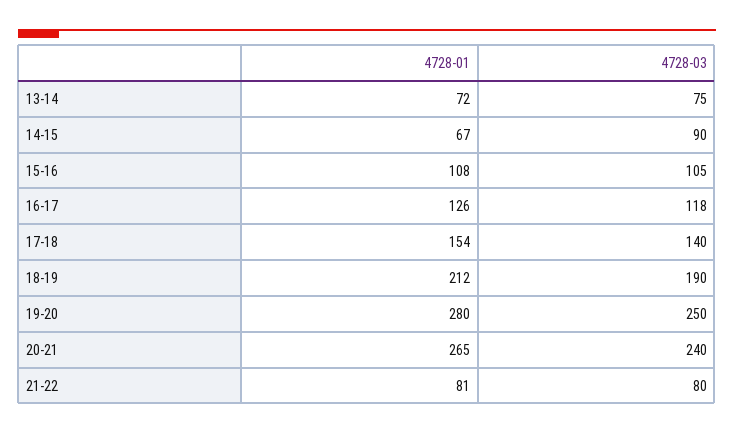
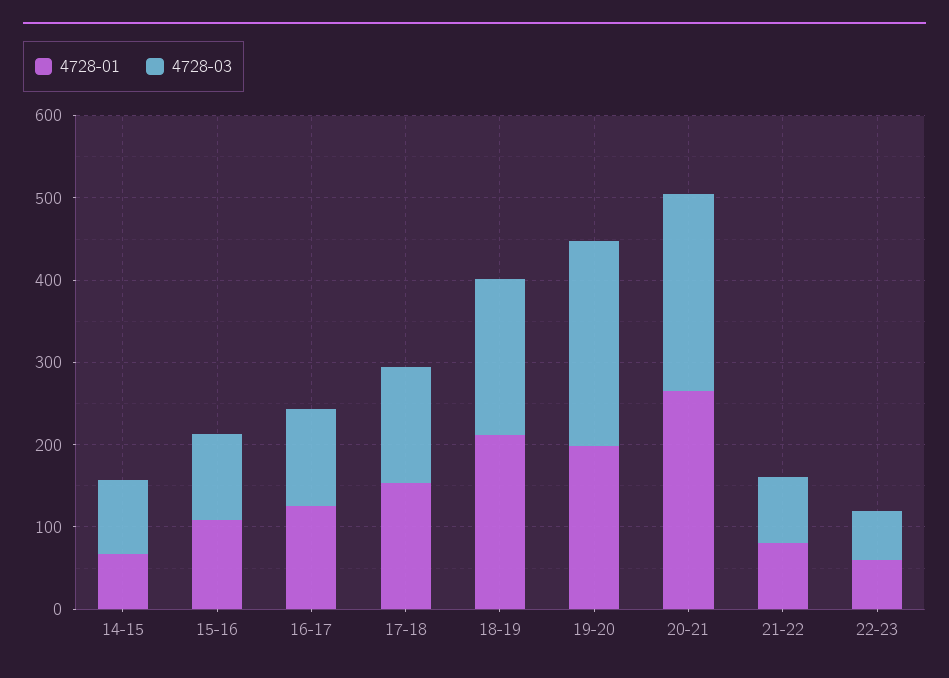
4728-01, 13-14: 72 -> none
4728-03, 13-14: 75 -> none
4728-01, 19-20: 280 -> 200
4728-01, 22-23: none -> 60
4728-03, 22-23: none -> 60

